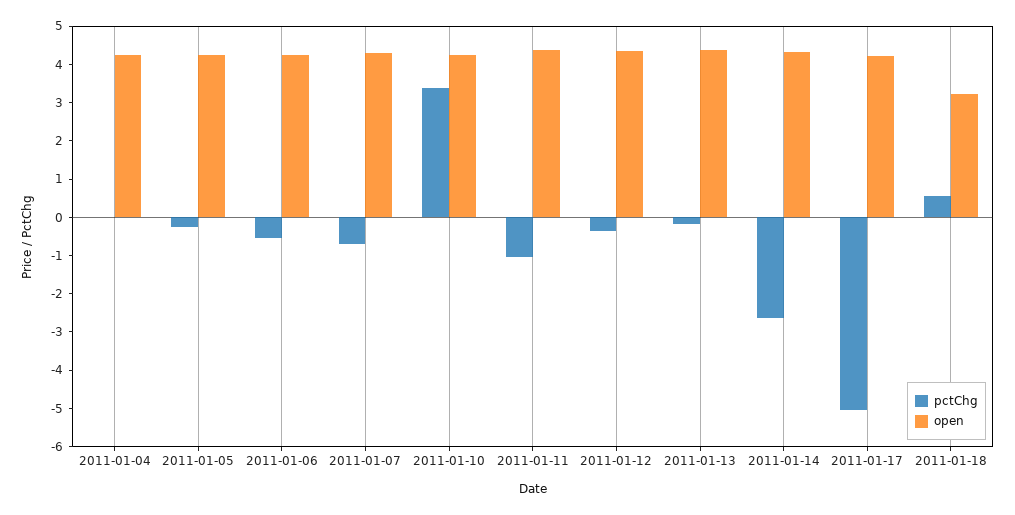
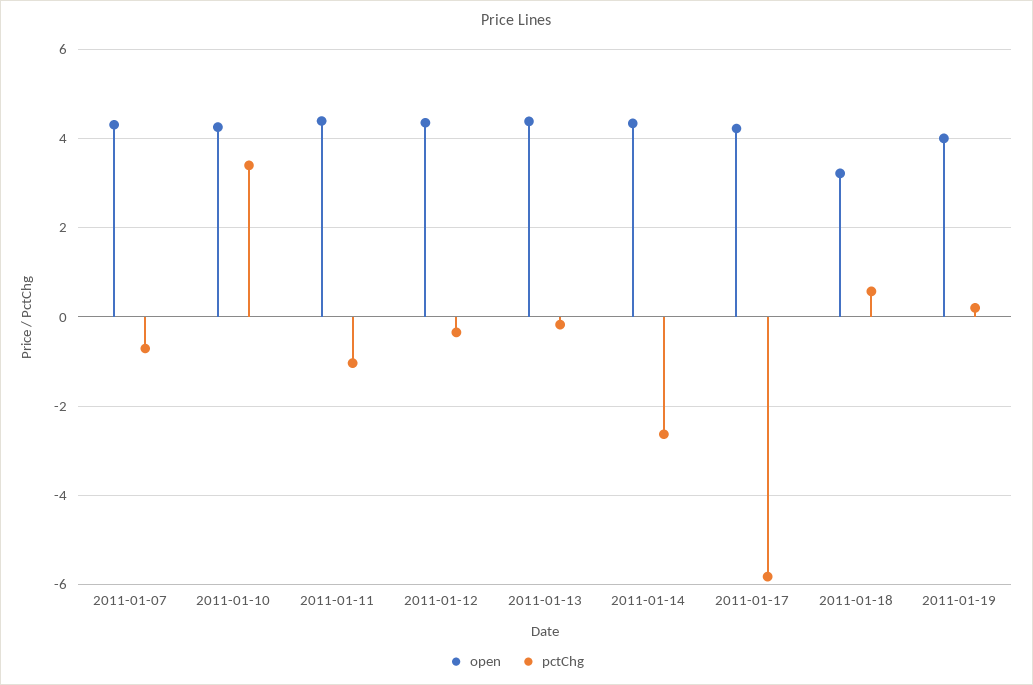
pctChg, 2011-01-04: 0 -> none
open, 2011-01-04: 4.25 -> none
pctChg, 2011-01-05: -0.25 -> none
open, 2011-01-05: 4.25 -> none
pctChg, 2011-01-06: -0.5 -> none
open, 2011-01-06: 4.25 -> none
pctChg, 2011-01-17: -5 -> -5.8
open, 2011-01-19: none -> 4
pctChg, 2011-01-19: none -> 0.2

